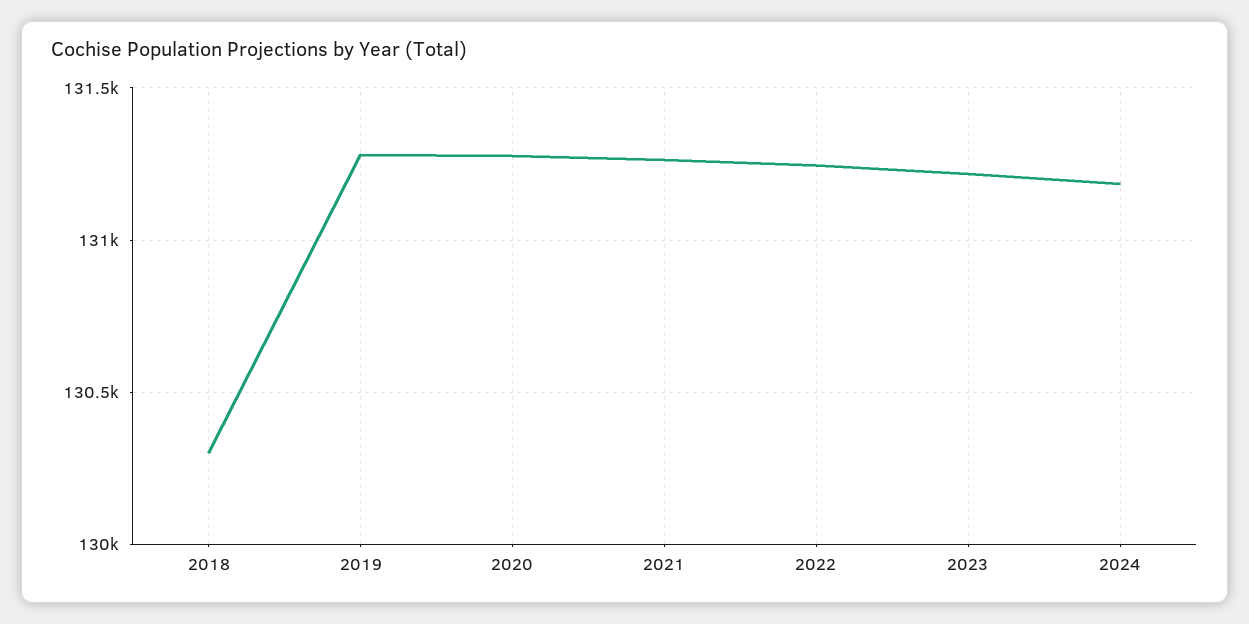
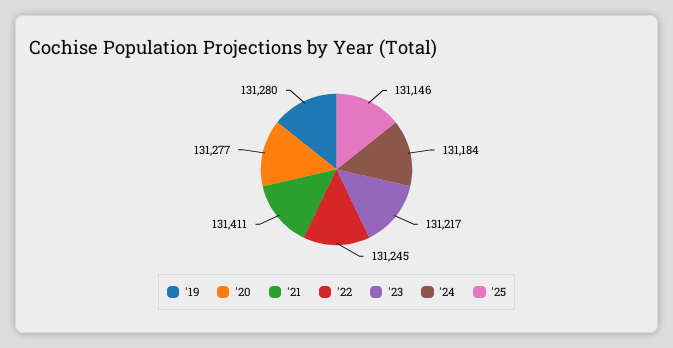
2018: 130300 -> none
2021: 131250 -> 131411
'25: none -> 131146

